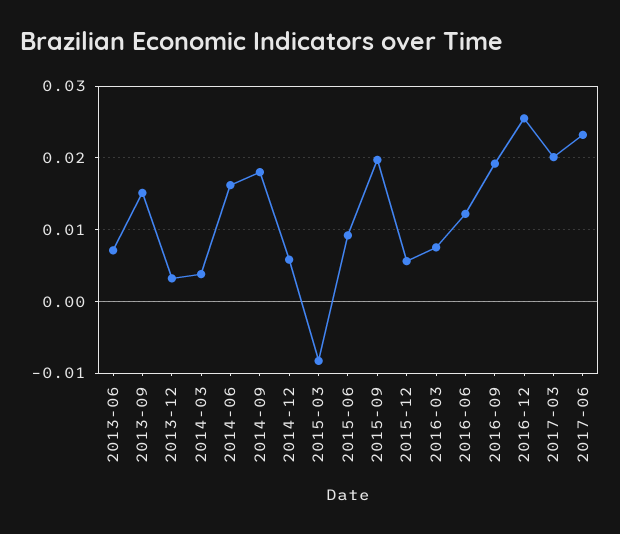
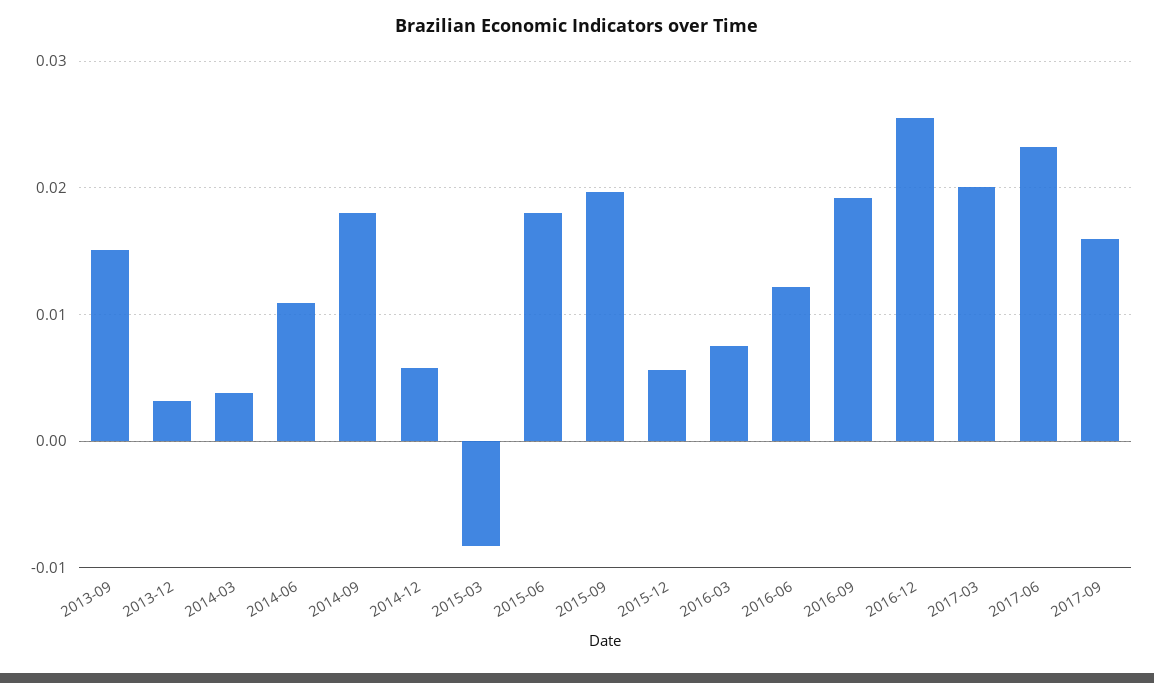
2013-06: 0.007 -> none
2014-06: 0.016 -> 0.011
2015-06: 0.009 -> 0.018
2017-09: none -> 0.016

